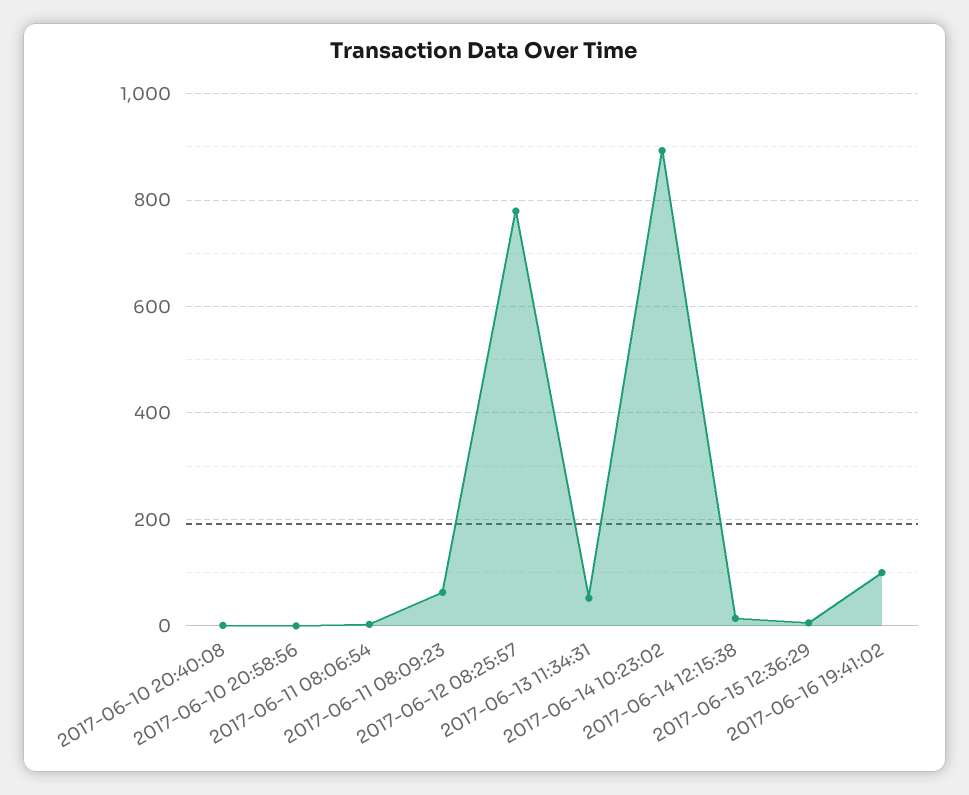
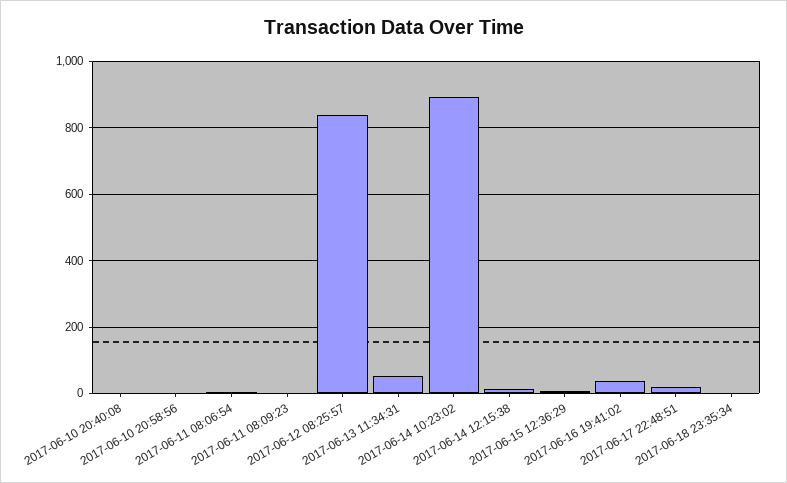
2017-06-11 08:09:23: 60 -> 0
2017-06-12 08:25:57: 780 -> 840
2017-06-16 19:41:02: 100 -> 40
2017-06-17 22:48:51: none -> 20
2017-06-18 23:35:34: none -> 0

